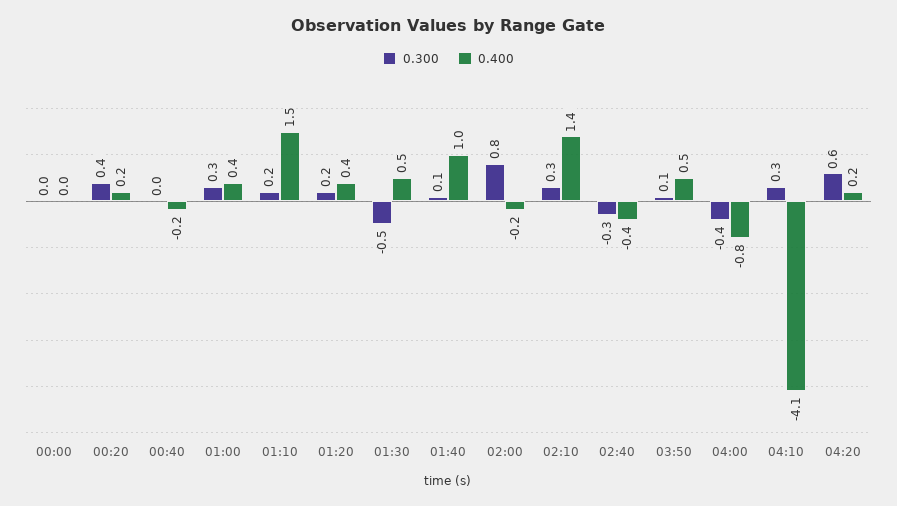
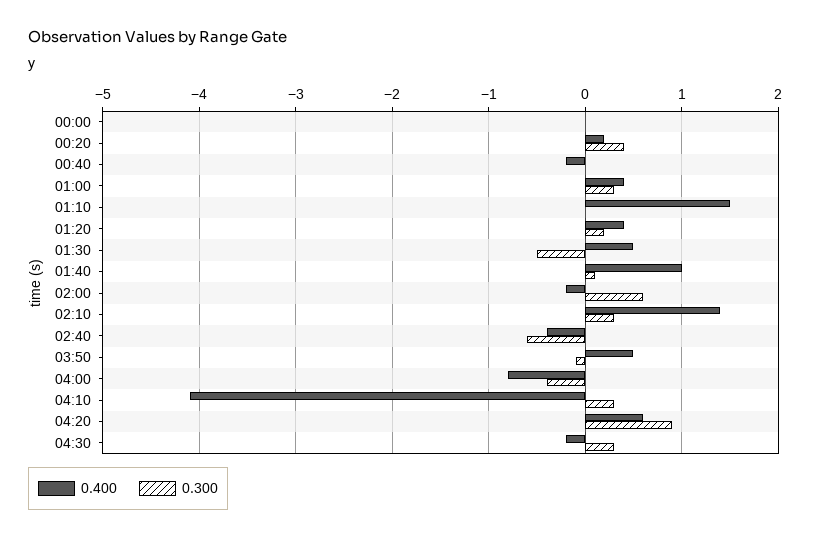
0.300, 01:10: 0.2 -> 0
0.300, 02:00: 0.8 -> 0.6
0.300, 02:40: -0.3 -> -0.6
0.300, 03:50: 0.1 -> -0.1
0.300, 04:20: 0.6 -> 0.9
0.400, 04:20: 0.2 -> 0.6
0.400, 04:30: none -> -0.2
0.300, 04:30: none -> 0.3

